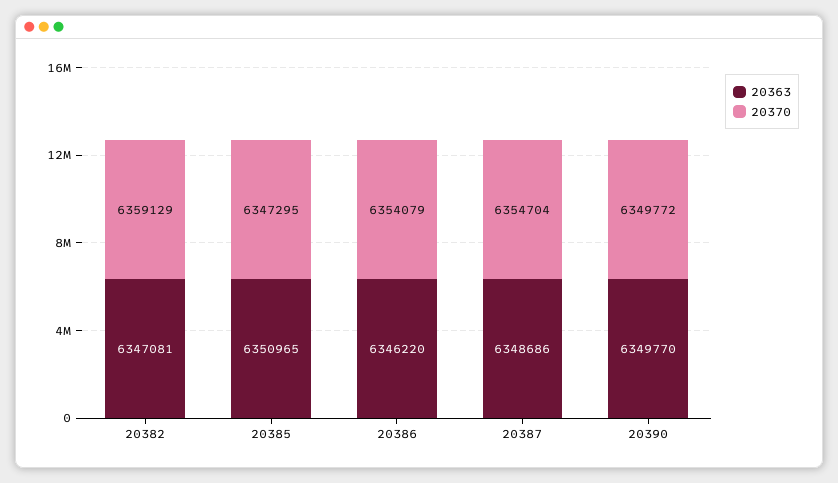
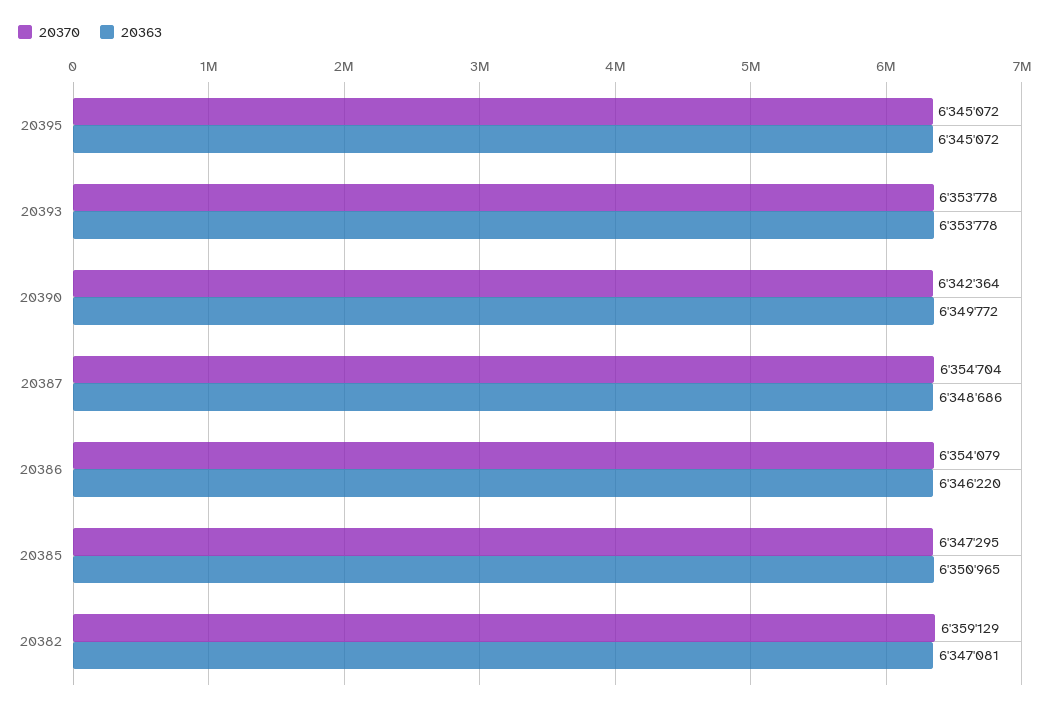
20363, 20390: 6349770 -> 6349772
20370, 20390: 6349772 -> 6342364
20370, 20395: none -> 6345072
20363, 20395: none -> 6345072
20370, 20393: none -> 6353778
20363, 20393: none -> 6353778

